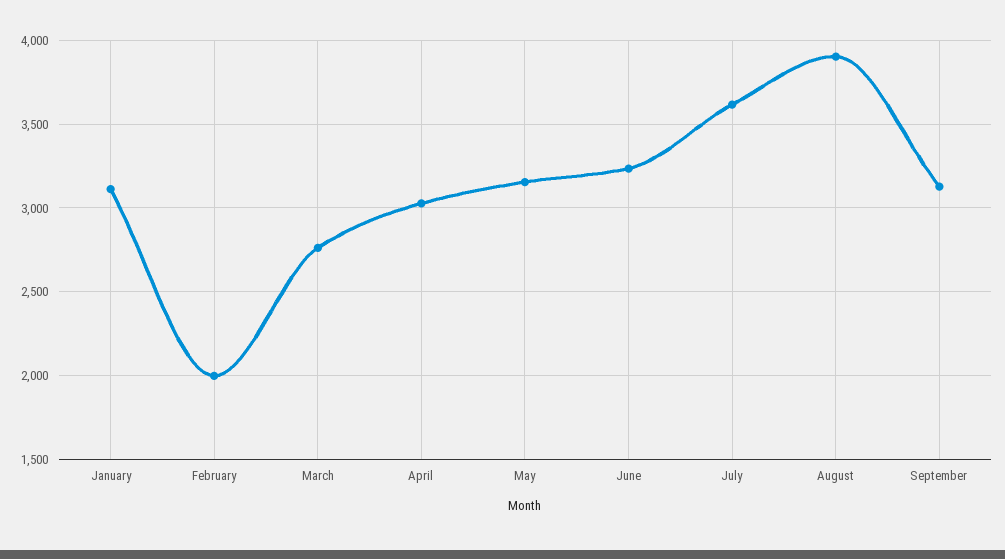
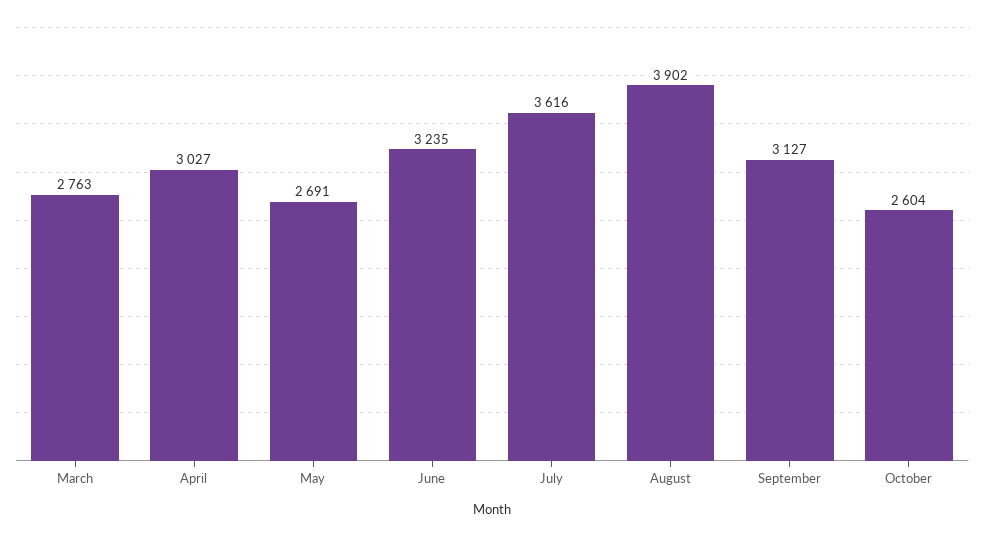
January: 3100 -> none
February: 2000 -> none
May: 3150 -> 2691
October: none -> 2604

